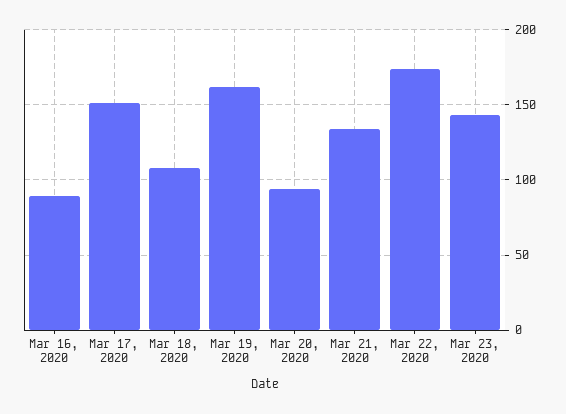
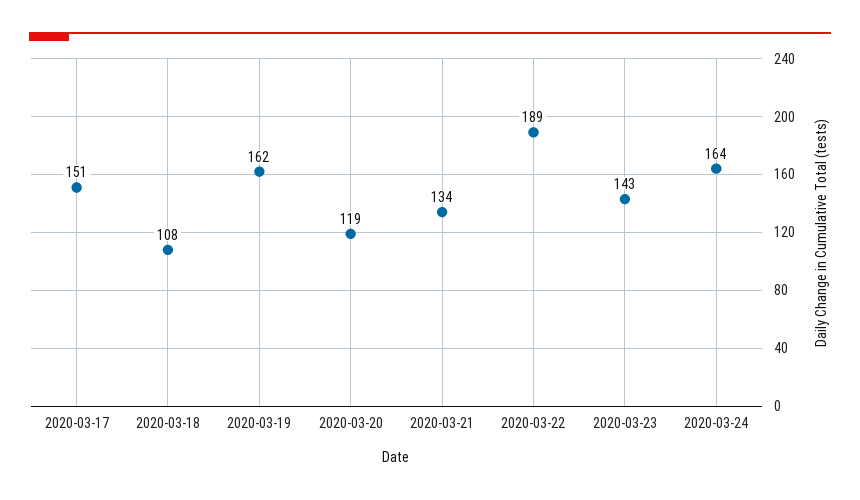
Mar 16, 2020: 90 -> none
Mar 20, 2020: 95 -> 119
Mar 22, 2020: 175 -> 189
2020-03-24: none -> 164

